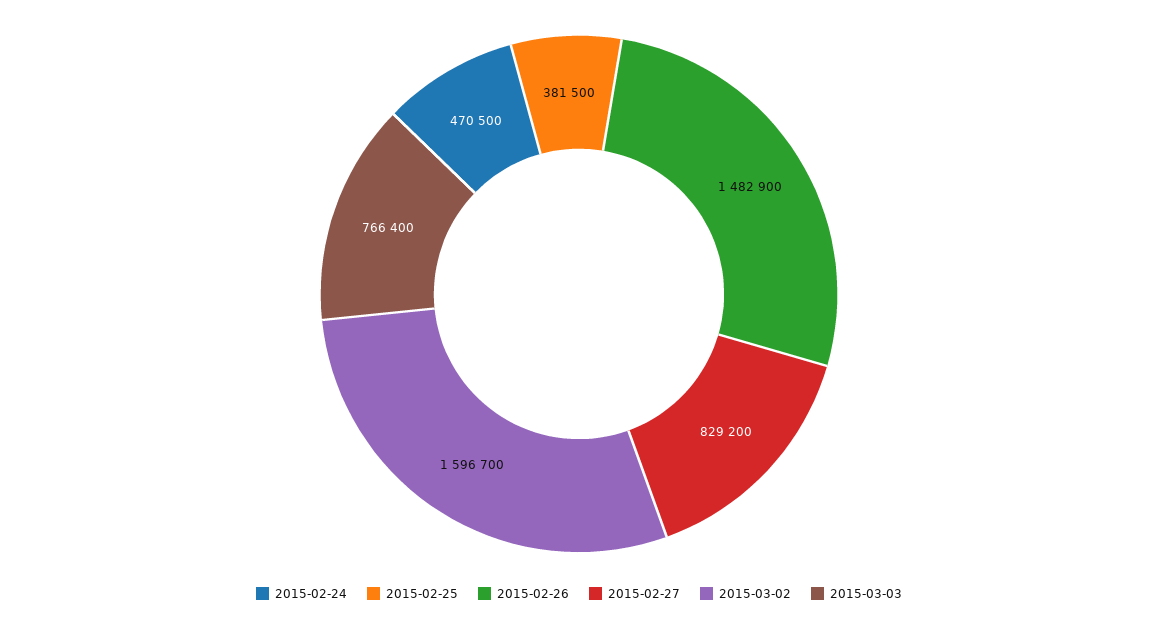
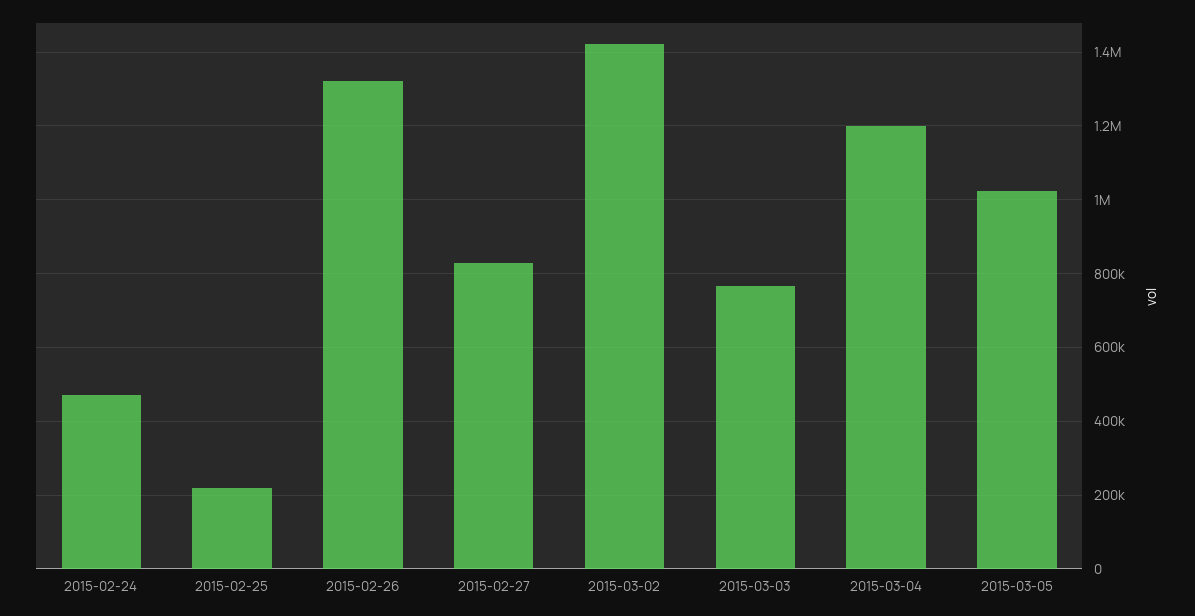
2015-02-25: 381500 -> 220000
2015-02-26: 1482900 -> 1320000
2015-03-02: 1596700 -> 1420000
2015-03-04: none -> 1200000
2015-03-05: none -> 1020000

